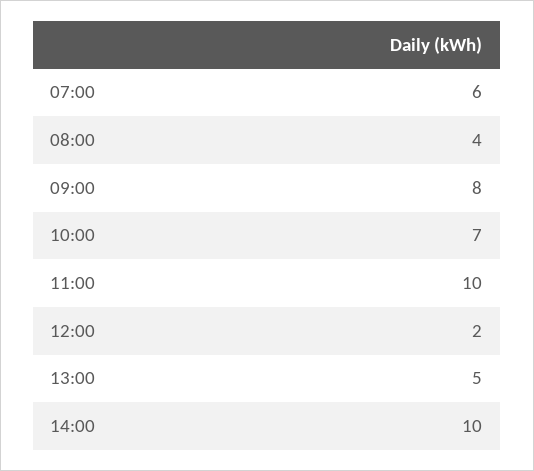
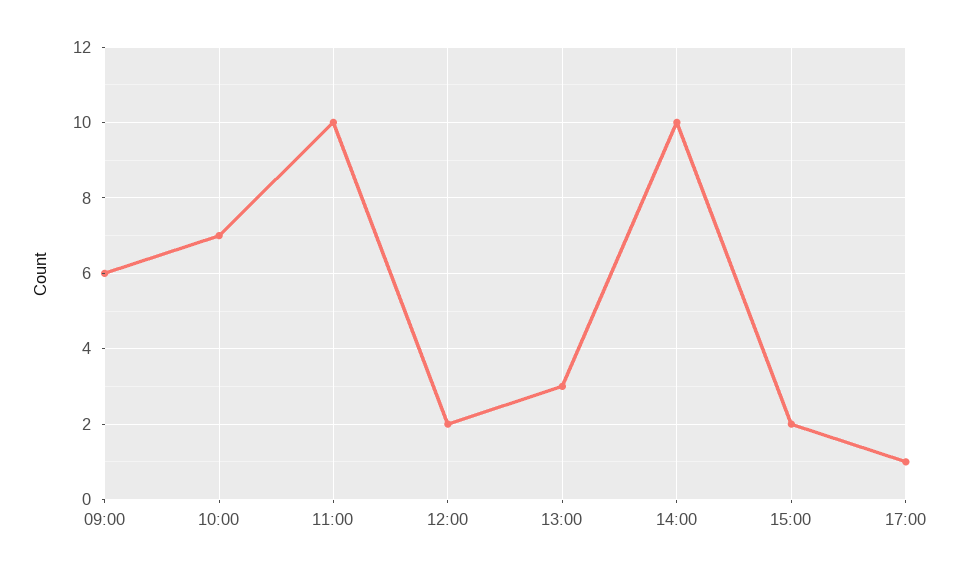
07:00: 6 -> none
08:00: 4 -> none
09:00: 8 -> 6
13:00: 5 -> 3
15:00: none -> 2
17:00: none -> 1

